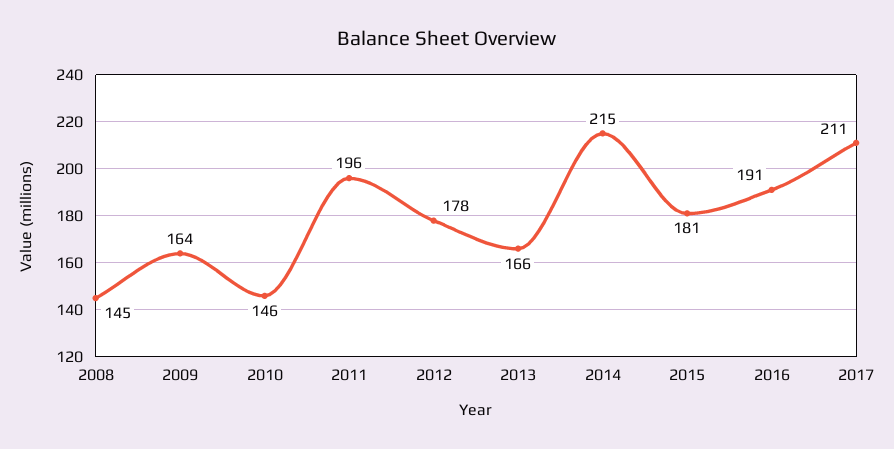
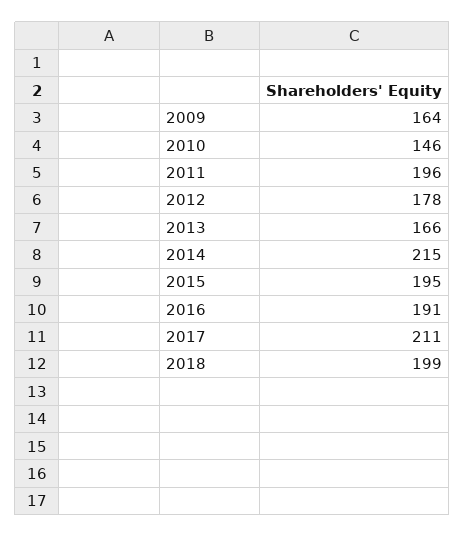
2008: 145 -> none
2015: 181 -> 195
2018: none -> 199

